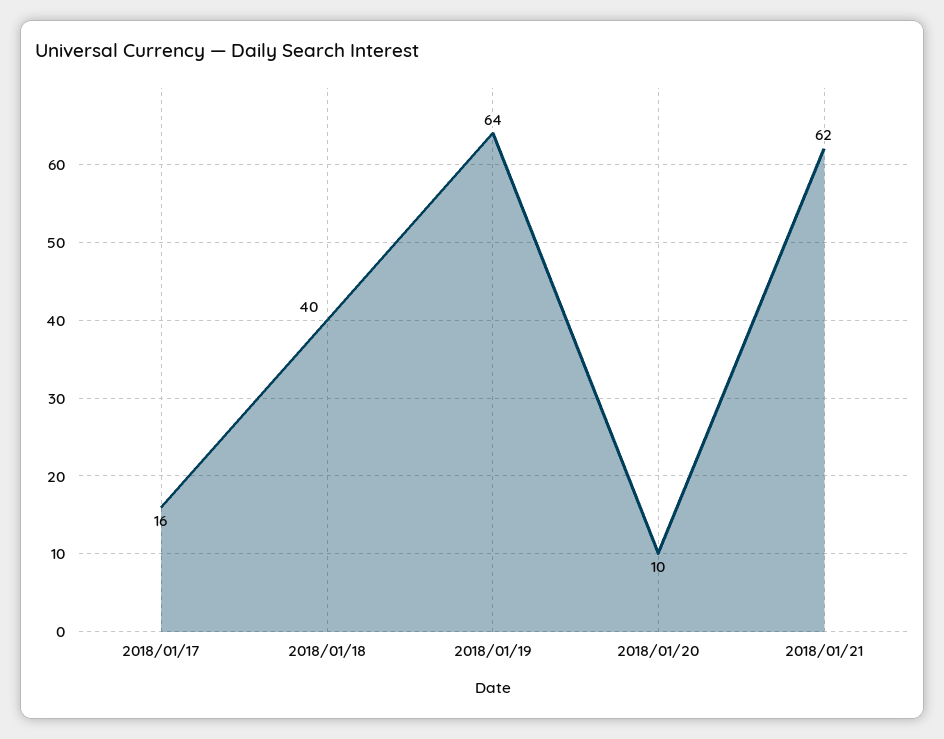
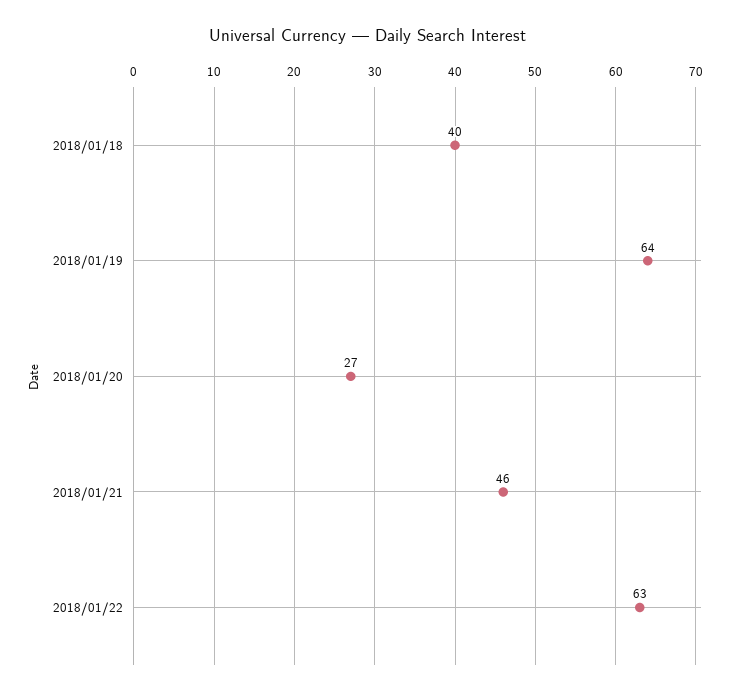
2018/01/17: 16 -> none
2018/01/20: 10 -> 27
2018/01/21: 62 -> 46
2018/01/22: none -> 63

